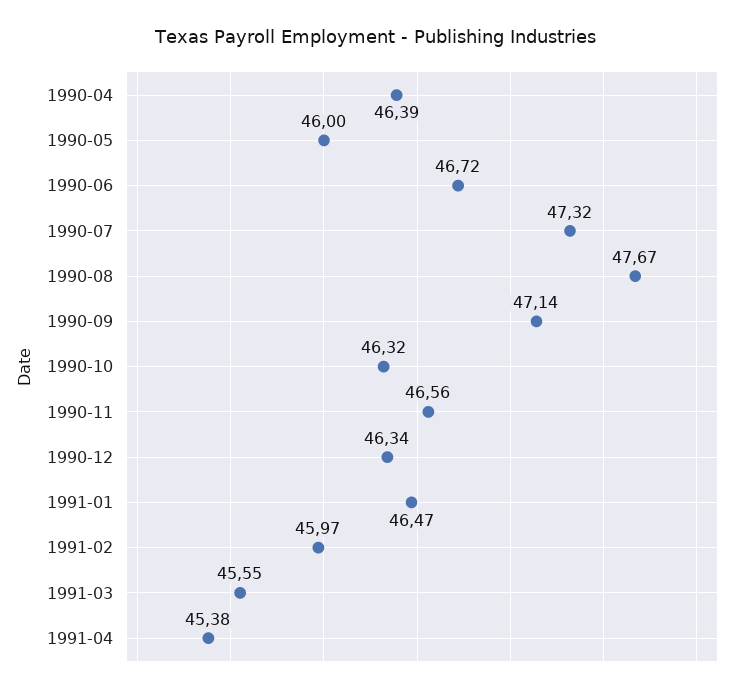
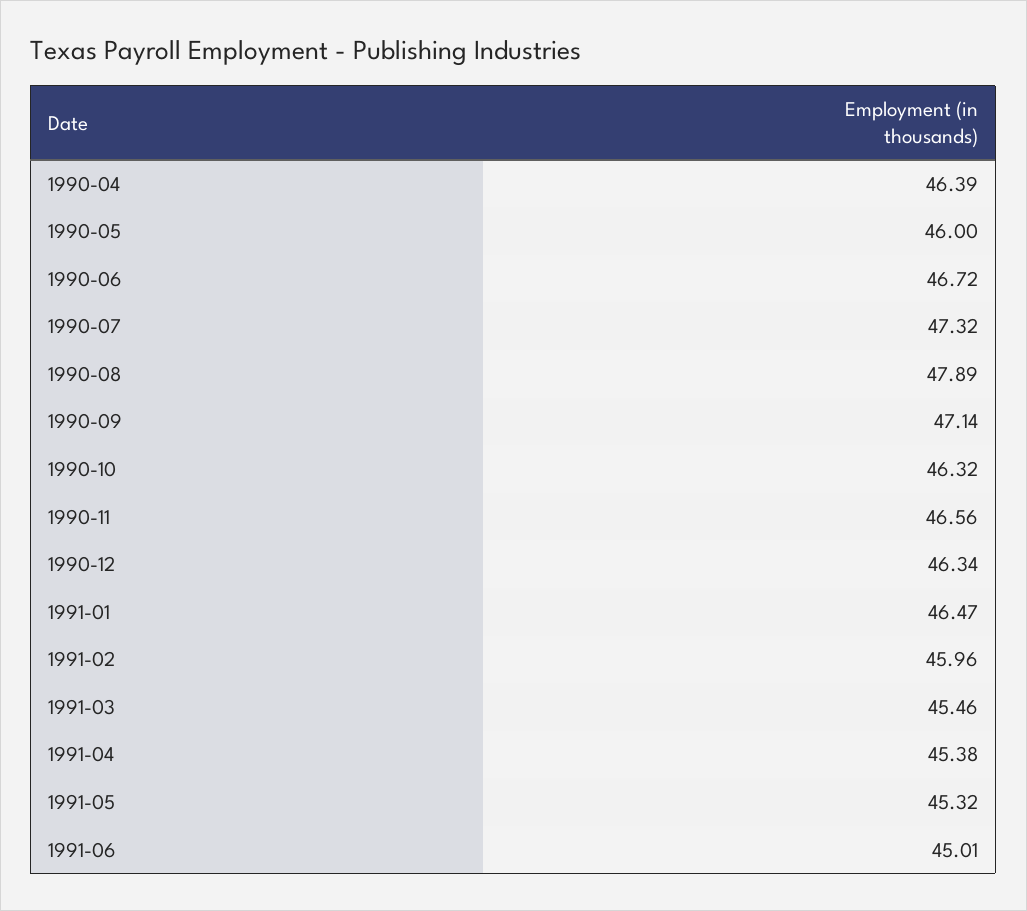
1990-08: 47.67 -> 47.89
1991-02: 45.97 -> 45.96
1991-03: 45.55 -> 45.46
1991-05: none -> 45.32
1991-06: none -> 45.01

